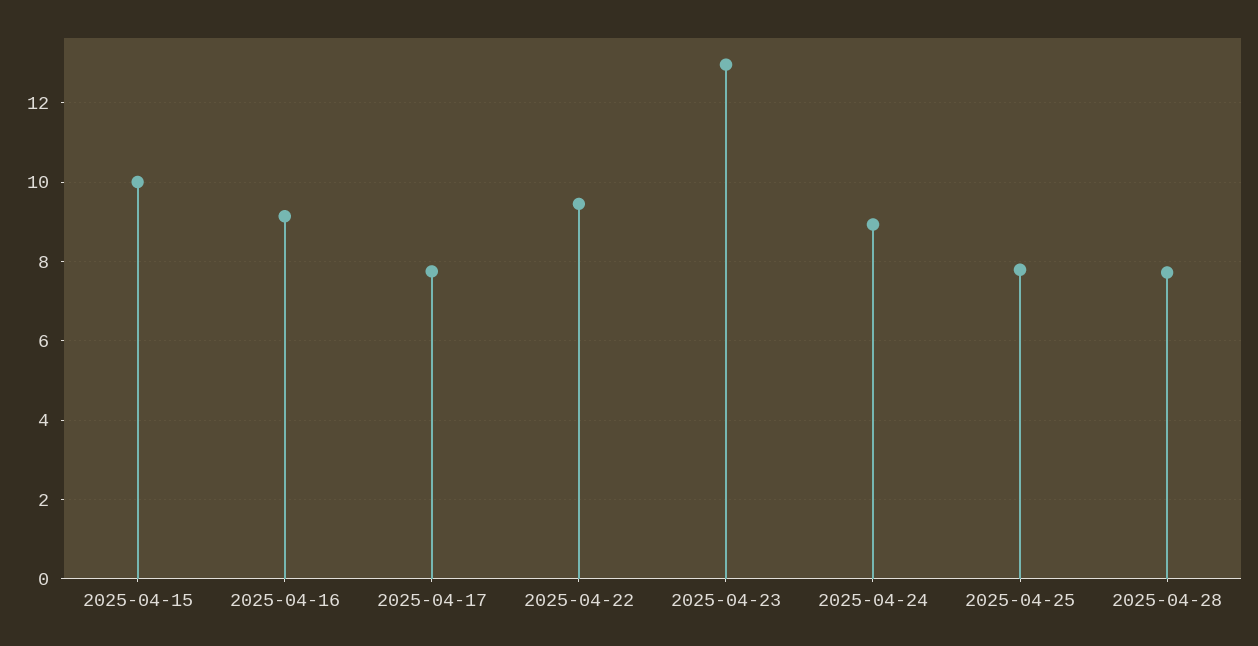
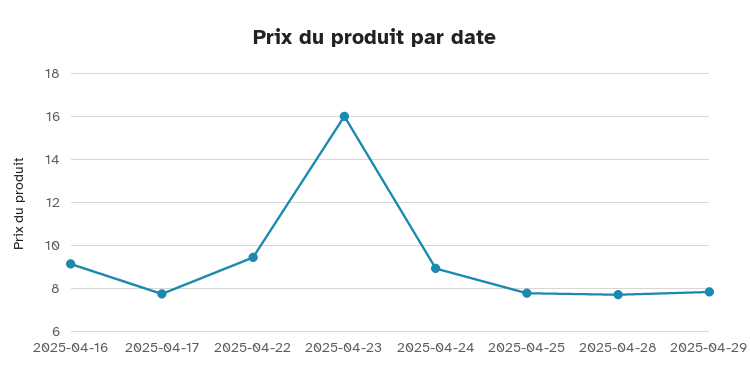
2025-04-15: 10 -> none
2025-04-23: 13 -> 16
2025-04-29: none -> 8

